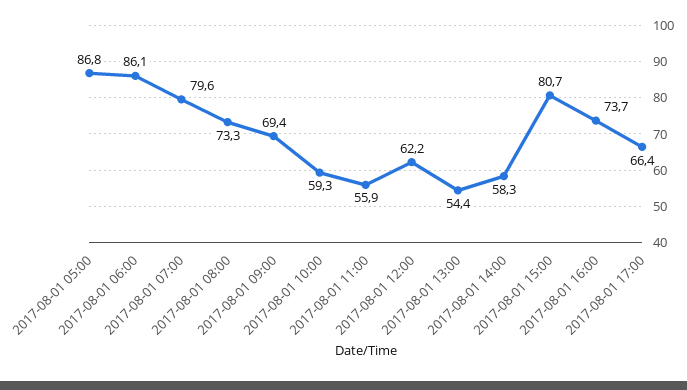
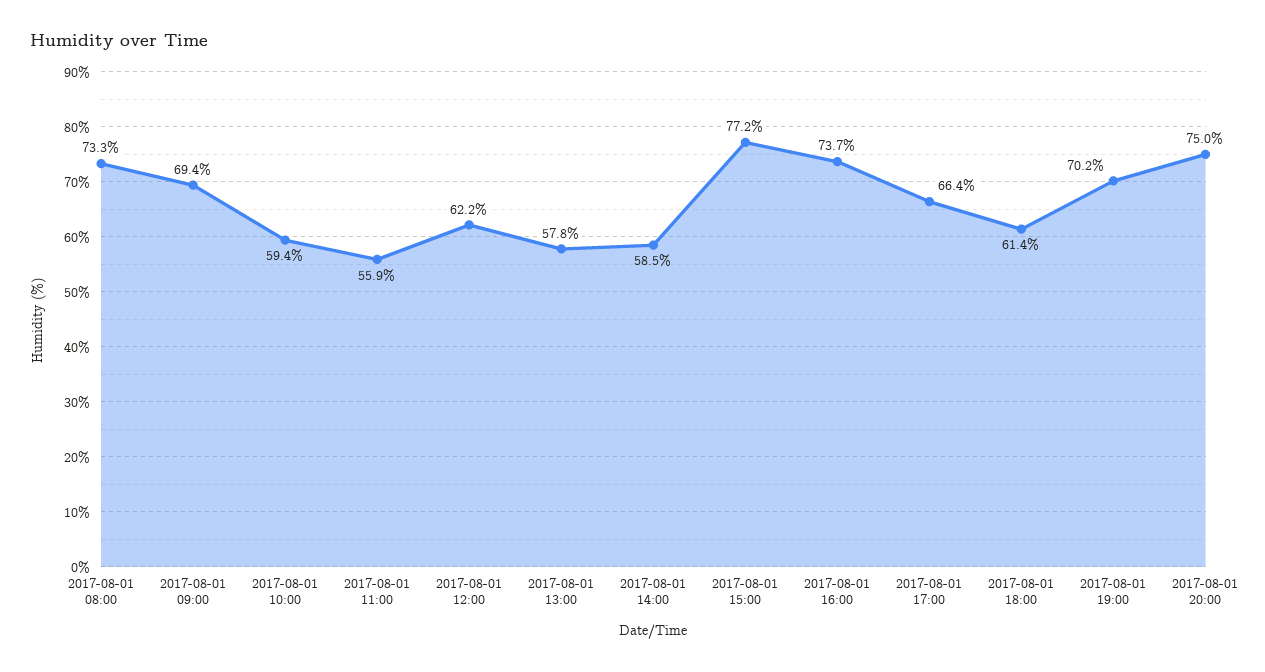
2017-08-01 05:00: 86.8 -> none
2017-08-01 06:00: 86.1 -> none
2017-08-01 07:00: 79.6 -> none
2017-08-01 10:00: 59.3 -> 59.4
2017-08-01 13:00: 54.4 -> 57.8
2017-08-01 14:00: 58.3 -> 58.5
2017-08-01 15:00: 80.7 -> 77.2
2017-08-01 18:00: none -> 61.4
2017-08-01 19:00: none -> 70.2
2017-08-01 20:00: none -> 75

